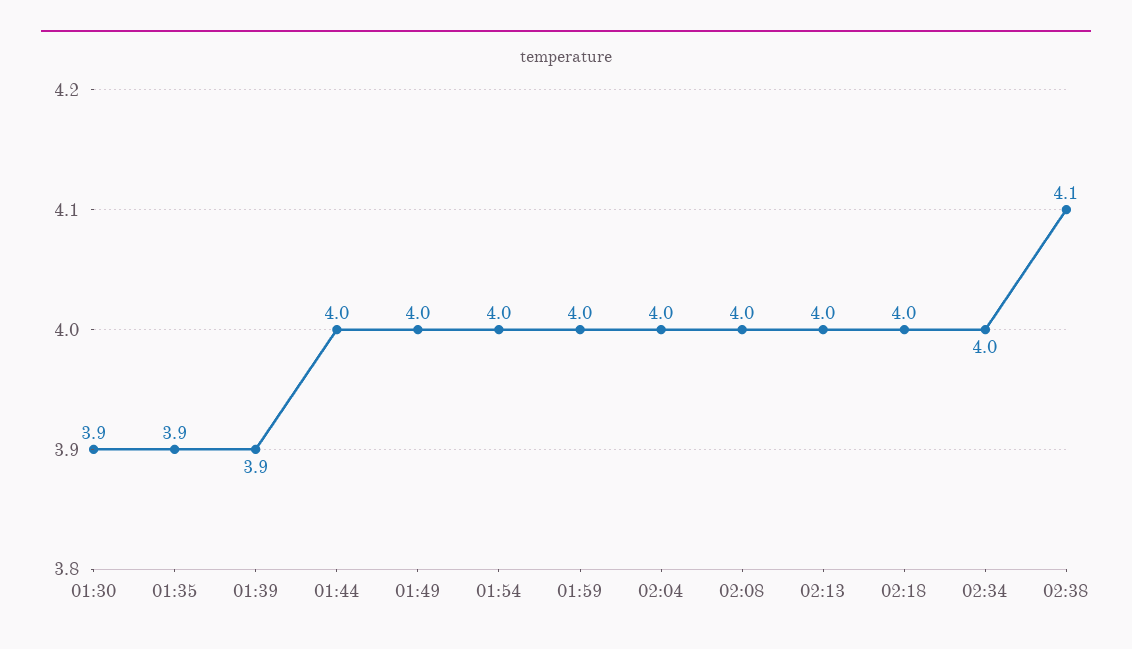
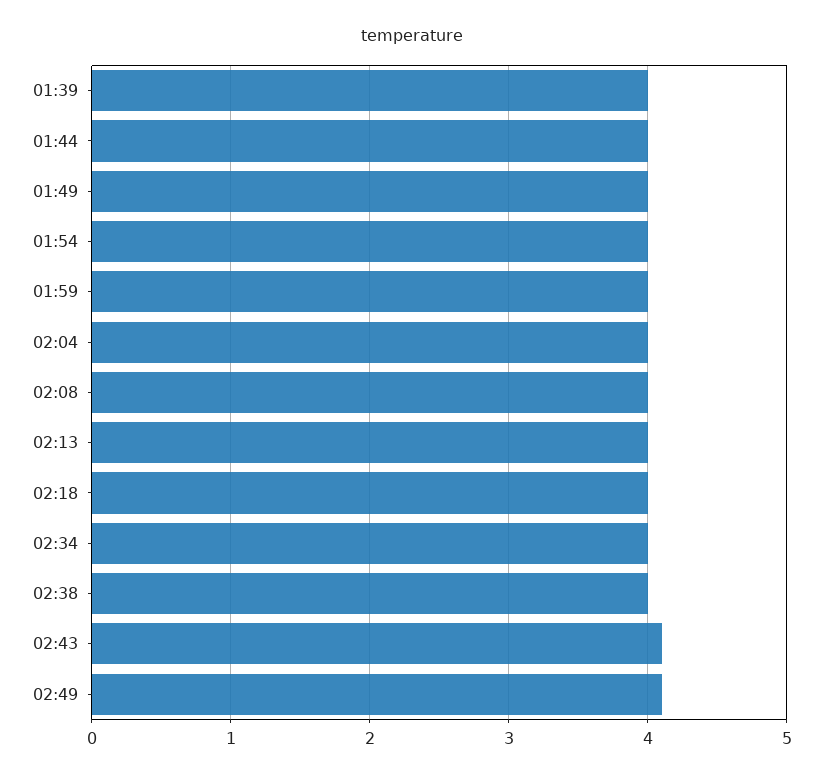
01:30: 3.9 -> none
01:35: 3.9 -> none
01:39: 3.9 -> 4
02:38: 4.1 -> 4
02:43: none -> 4.1
02:49: none -> 4.1

